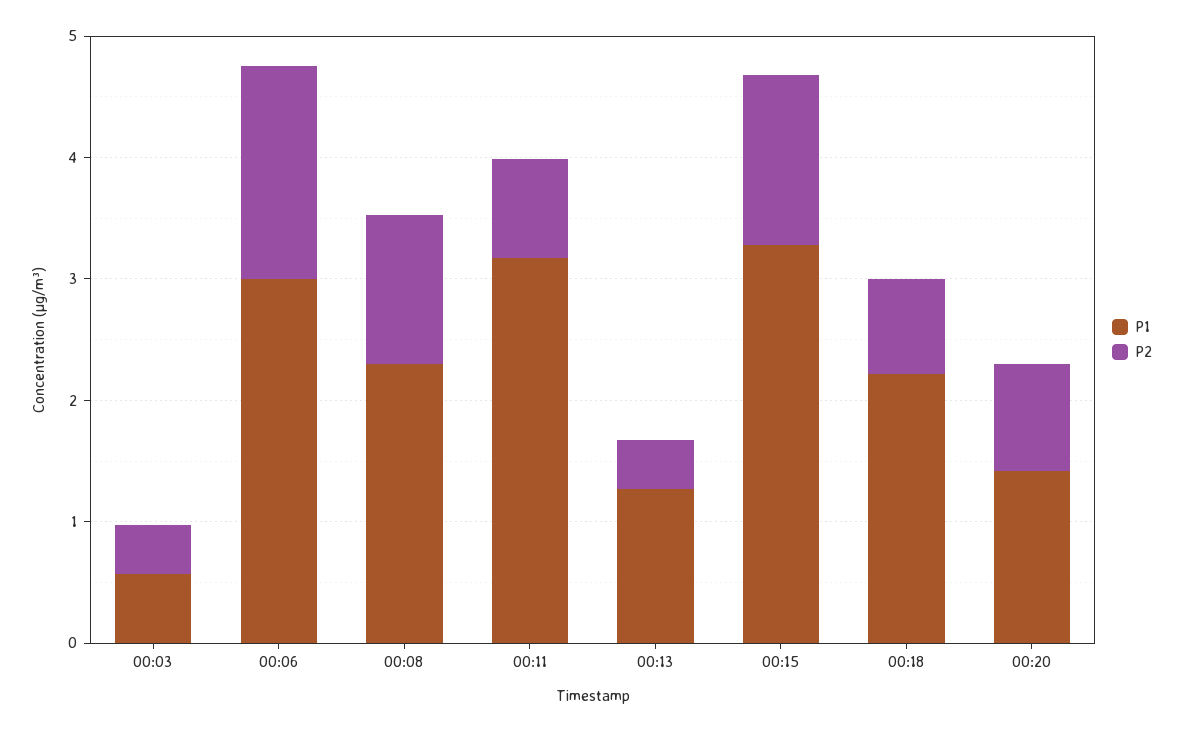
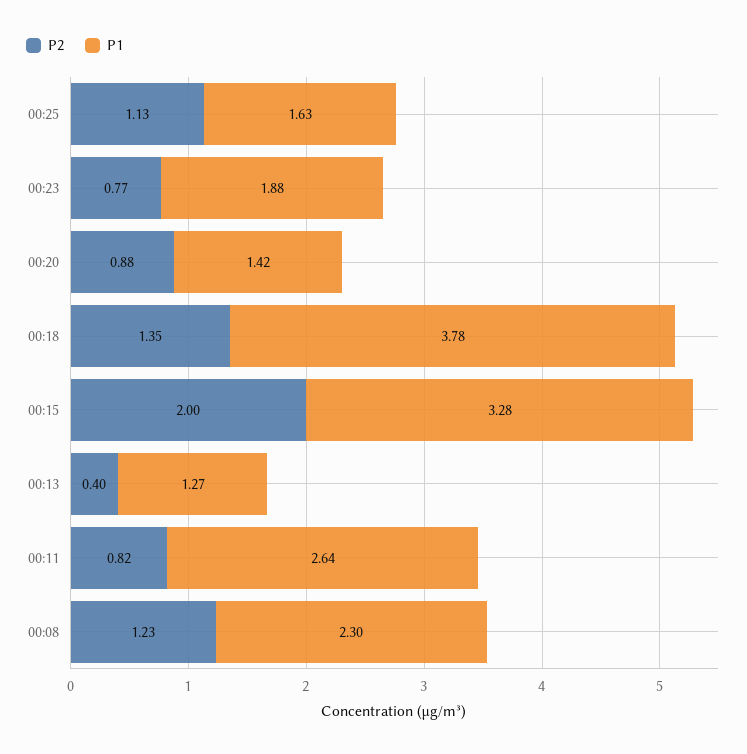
P1, 00:03: 0.6 -> none
P2, 00:03: 0.4 -> none
P1, 00:06: 3 -> none
P2, 00:06: 1.8 -> none
P1, 00:11: 3.2 -> 2.64
P2, 00:15: 1.4 -> 2
P1, 00:18: 2.2 -> 3.78
P2, 00:18: 0.8 -> 1.35
P2, 00:25: none -> 1.13
P1, 00:25: none -> 1.63
P2, 00:23: none -> 0.77
P1, 00:23: none -> 1.88

